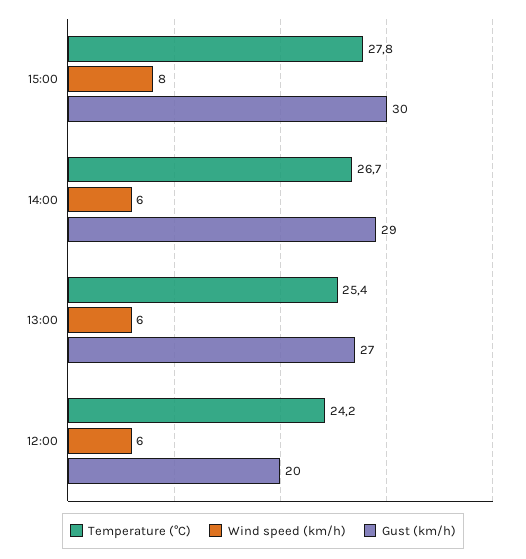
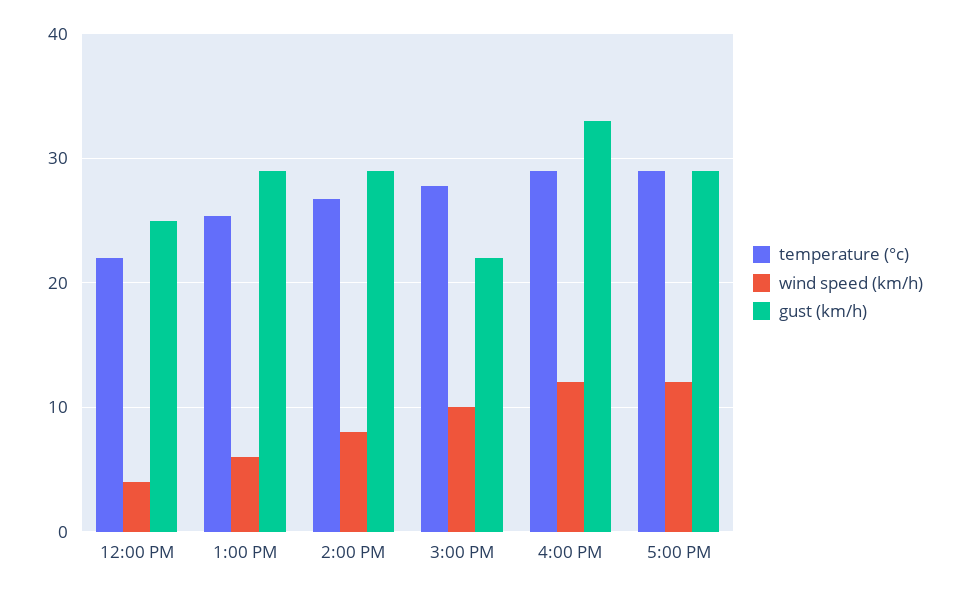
Wind speed (km/h), 15:00: 8 -> 10
Gust (km/h), 15:00: 30 -> 22
Wind speed (km/h), 14:00: 6 -> 8
Gust (km/h), 13:00: 27 -> 29
Temperature (°C), 12:00: 24.2 -> 22
Wind speed (km/h), 12:00: 6 -> 4
Gust (km/h), 12:00: 20 -> 25
Temperature (°C), 4:00 PM: none -> 29
Wind speed (km/h), 4:00 PM: none -> 12
Gust (km/h), 4:00 PM: none -> 33
Temperature (°C), 5:00 PM: none -> 29
Wind speed (km/h), 5:00 PM: none -> 12
Gust (km/h), 5:00 PM: none -> 29

